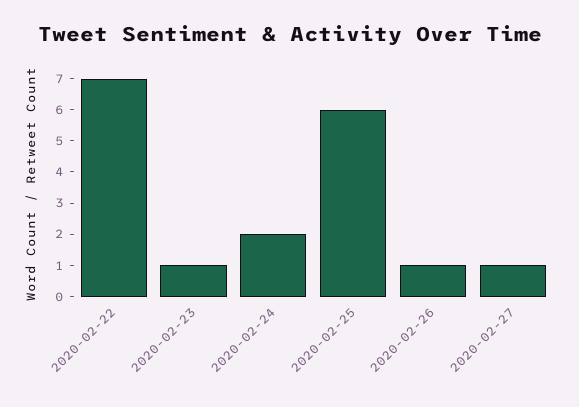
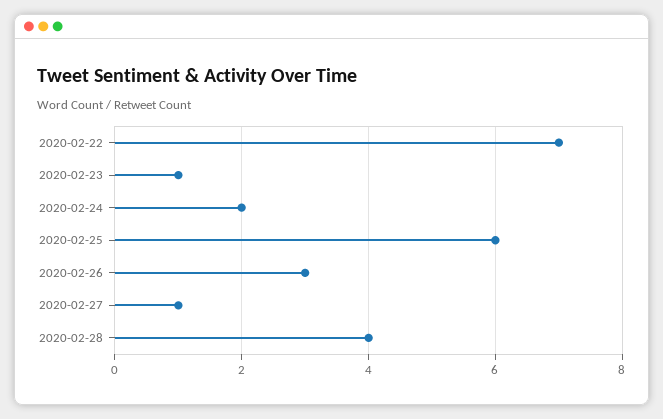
2020-02-26: 1 -> 3
2020-02-28: none -> 4

